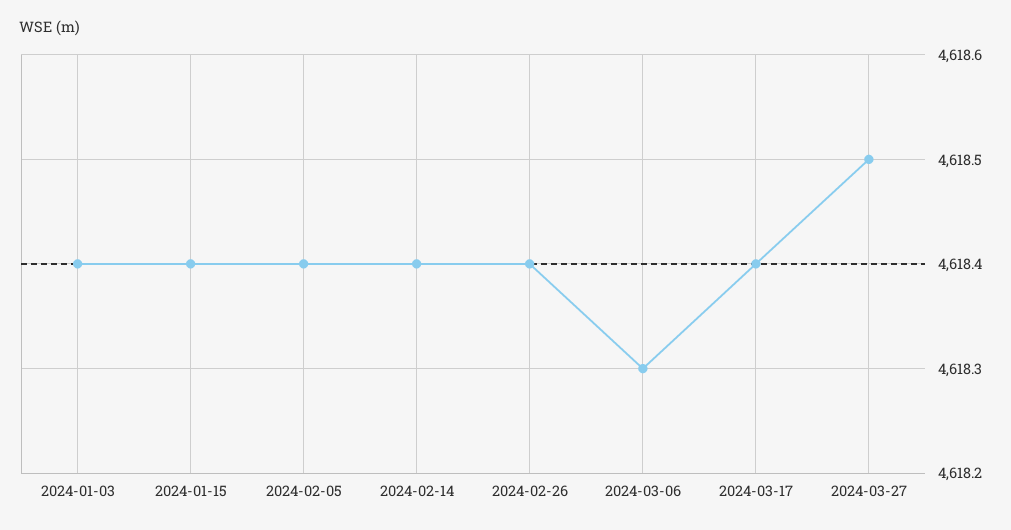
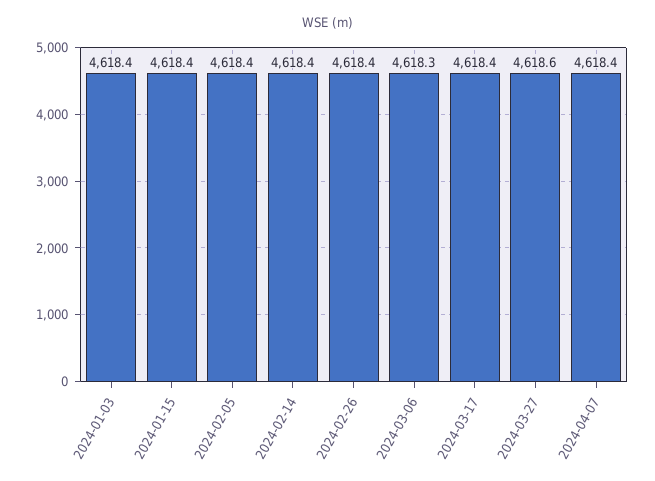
2024-03-27: 4618.5 -> 4618.6
2024-04-07: none -> 4618.4

